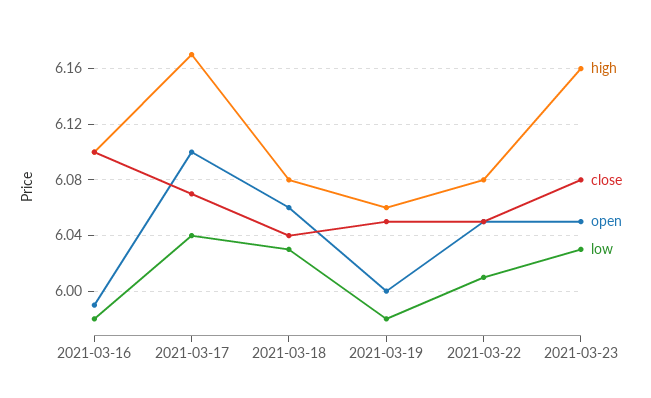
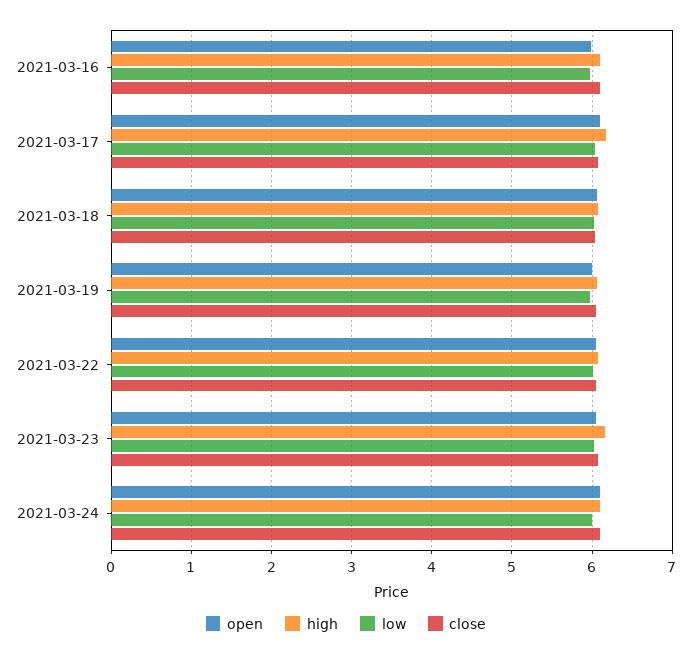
open, 2021-03-24: none -> 6.1
high, 2021-03-24: none -> 6.1
low, 2021-03-24: none -> 6
close, 2021-03-24: none -> 6.1

